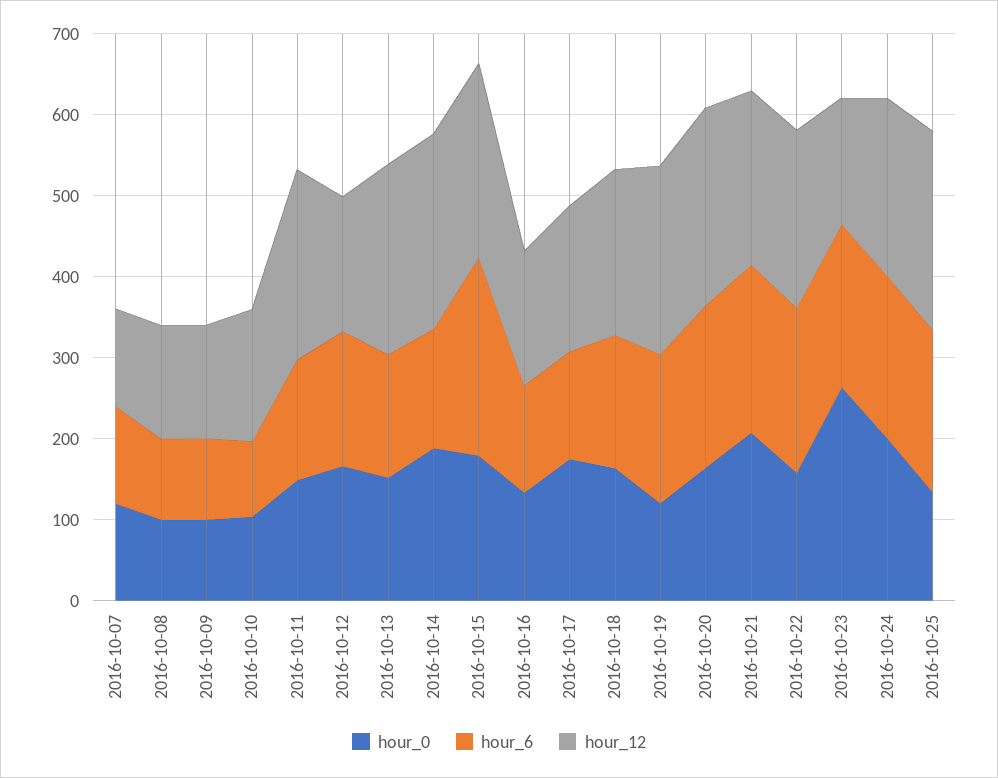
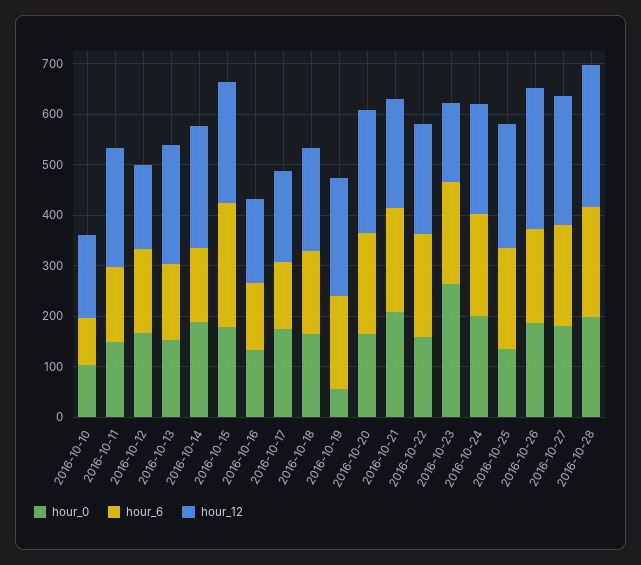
hour_0, 2016-10-07: 120 -> none
hour_6, 2016-10-07: 120 -> none
hour_12, 2016-10-07: 120 -> none
hour_0, 2016-10-08: 100 -> none
hour_6, 2016-10-08: 100 -> none
hour_12, 2016-10-08: 140 -> none
hour_0, 2016-10-09: 100 -> none
hour_6, 2016-10-09: 100 -> none
hour_12, 2016-10-09: 140 -> none
hour_0, 2016-10-19: 120 -> 60
hour_0, 2016-10-26: none -> 180
hour_6, 2016-10-26: none -> 180
hour_12, 2016-10-26: none -> 280
hour_0, 2016-10-27: none -> 180
hour_6, 2016-10-27: none -> 200
hour_12, 2016-10-27: none -> 260
hour_0, 2016-10-28: none -> 200
hour_6, 2016-10-28: none -> 220
hour_12, 2016-10-28: none -> 280

